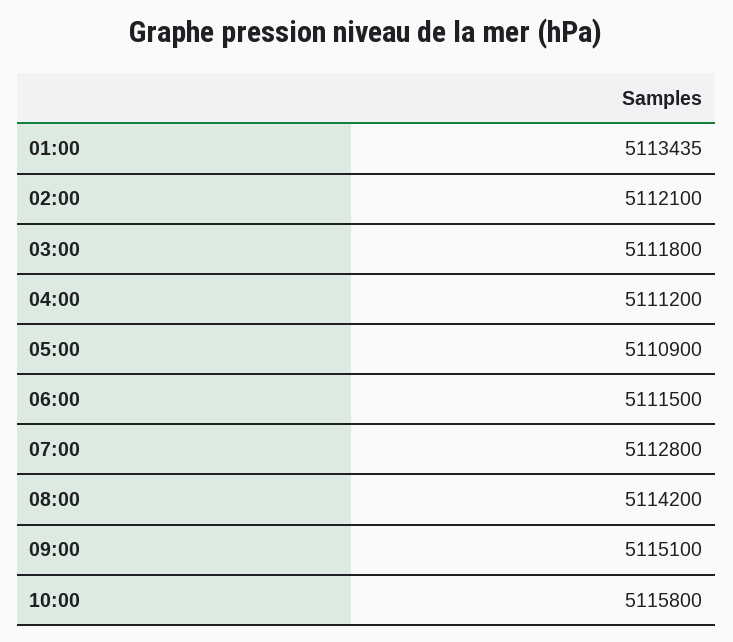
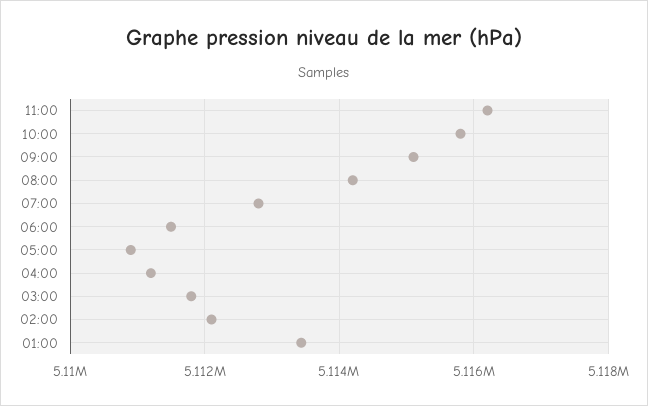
11:00: none -> 5116200

